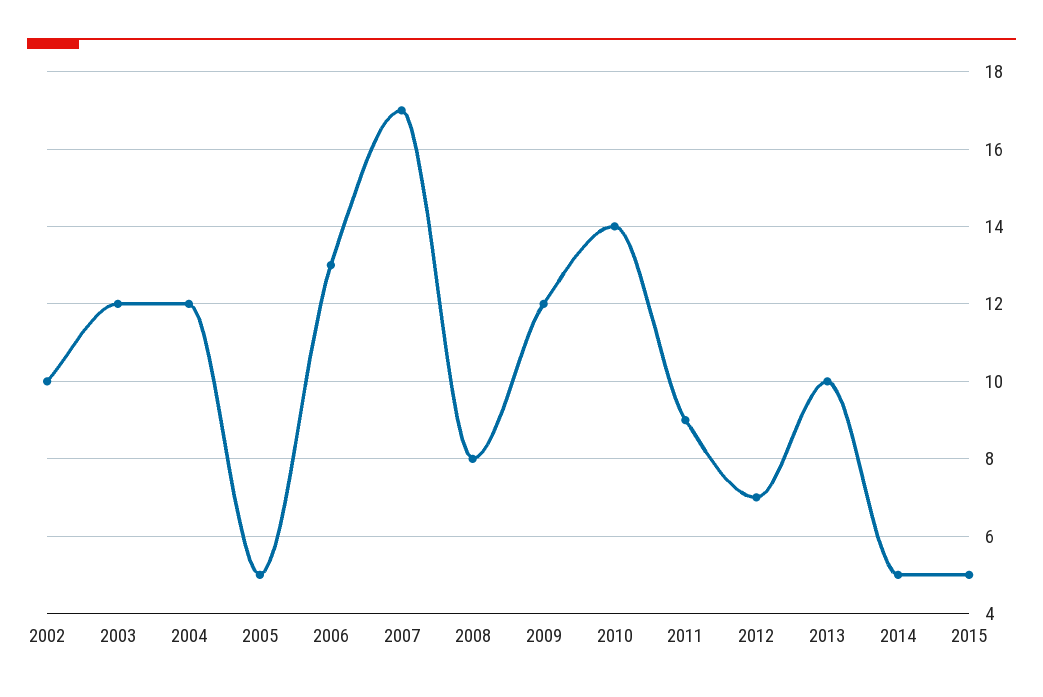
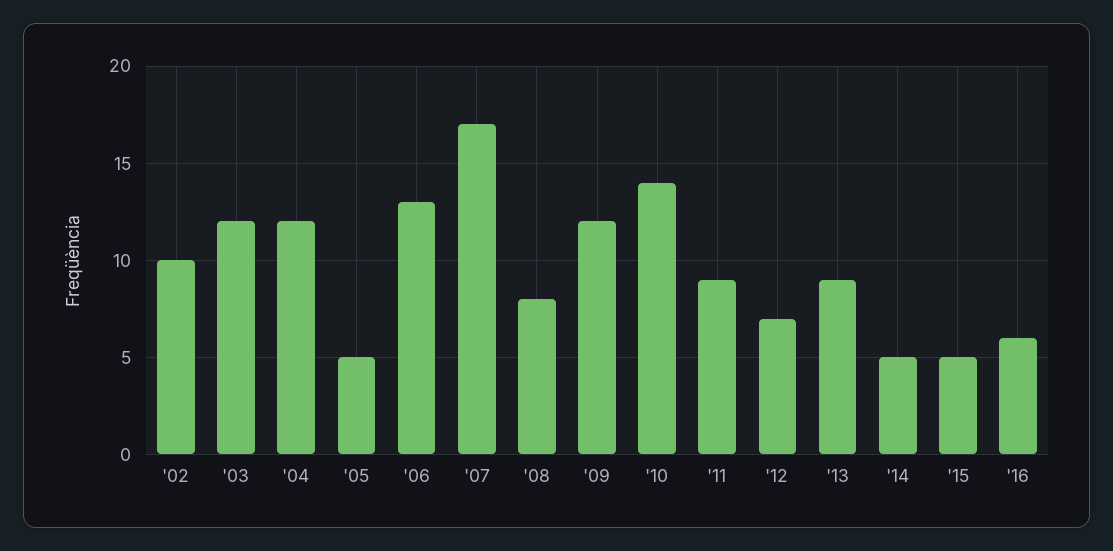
2013: 10 -> 9
'16: none -> 6

